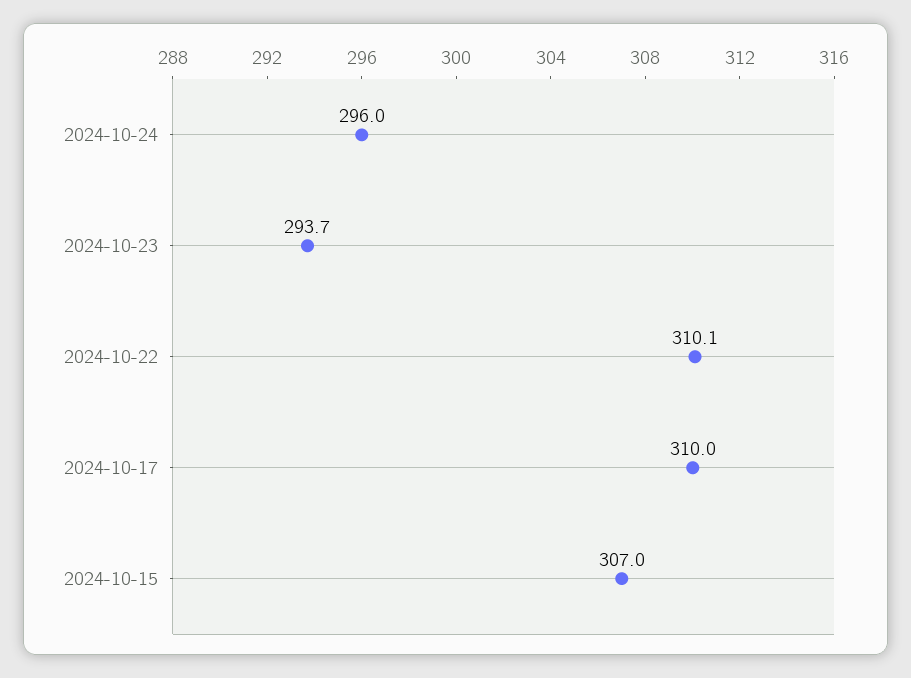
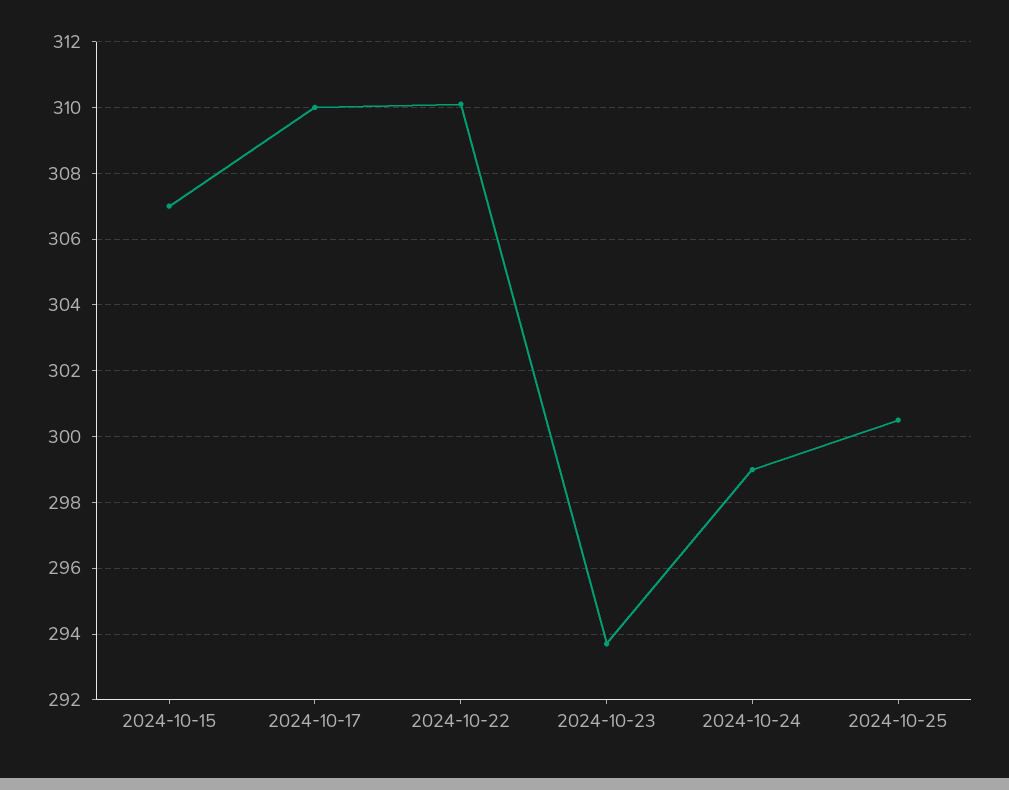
2024-10-24: 296 -> 299
2024-10-25: none -> 300.5

